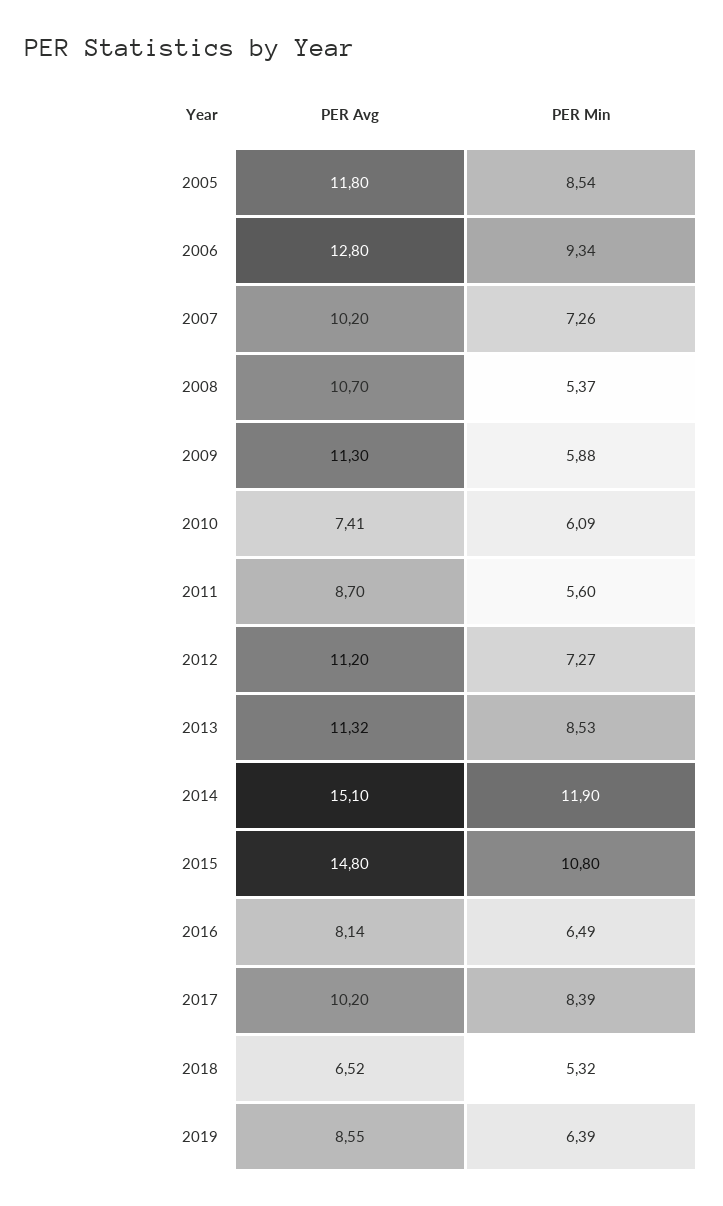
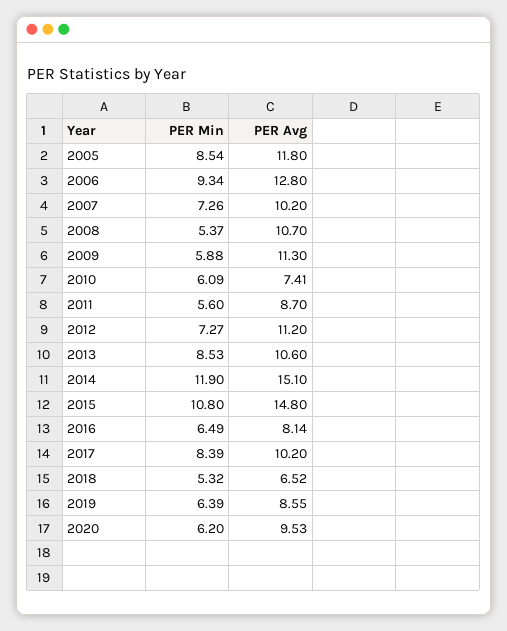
PER Avg, 2013: 11.32 -> 10.6
PER Min, 2020: none -> 6.2
PER Avg, 2020: none -> 9.53

